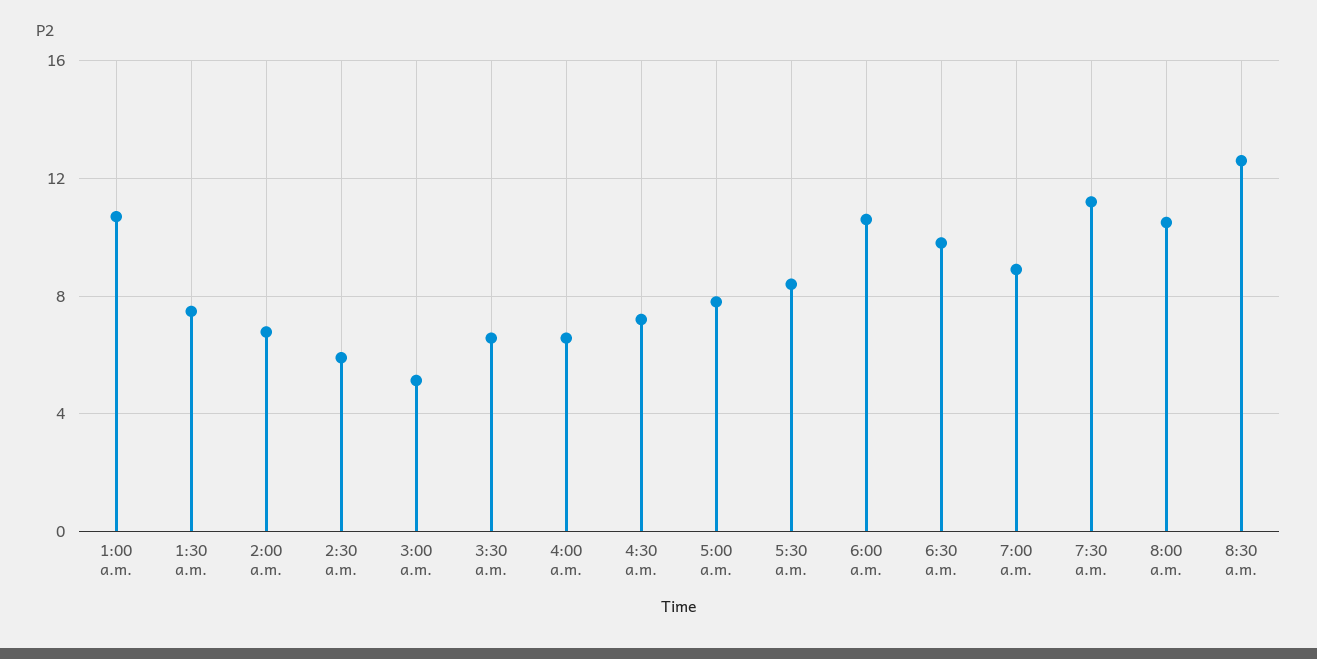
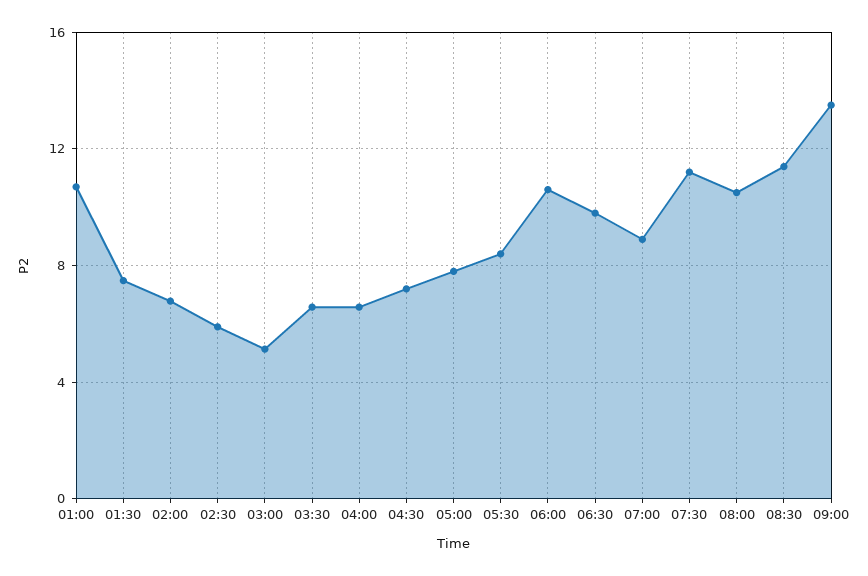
8:30 a.m.: 12.5 -> 11.5
09:00: none -> 13.5

